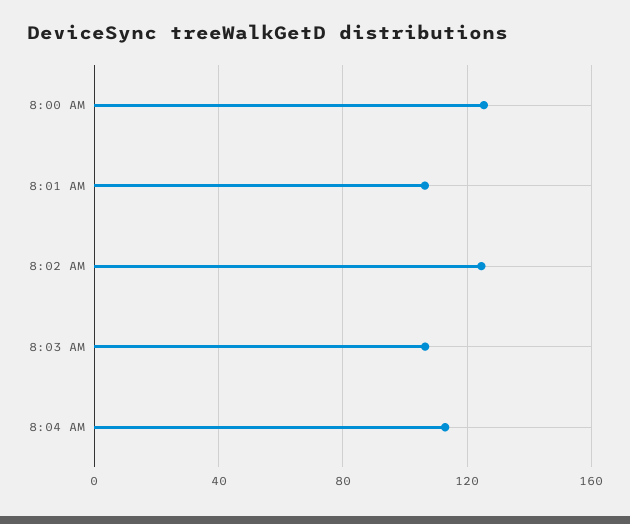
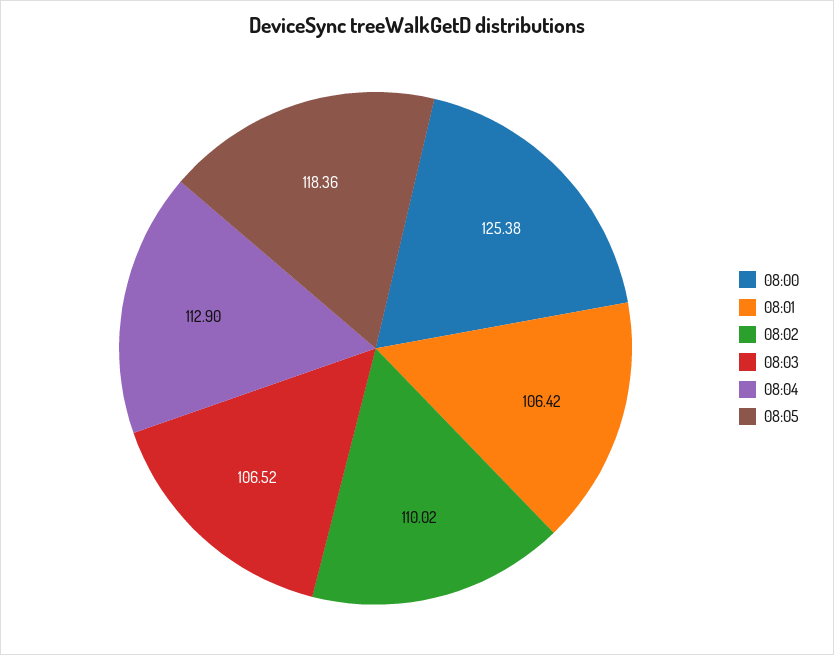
8:02 AM: 125 -> 110.02
08:05: none -> 118.36

